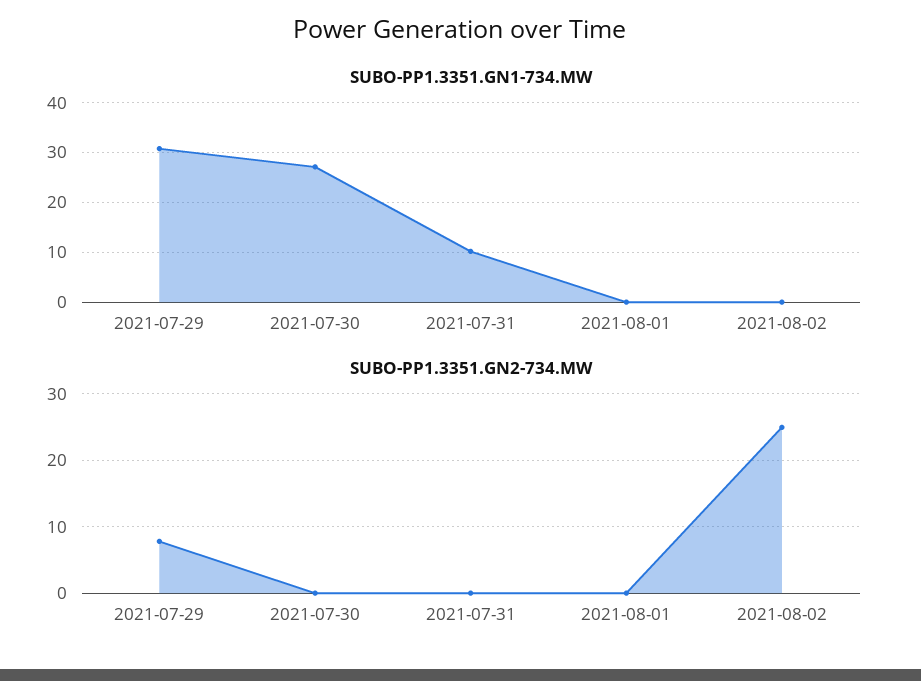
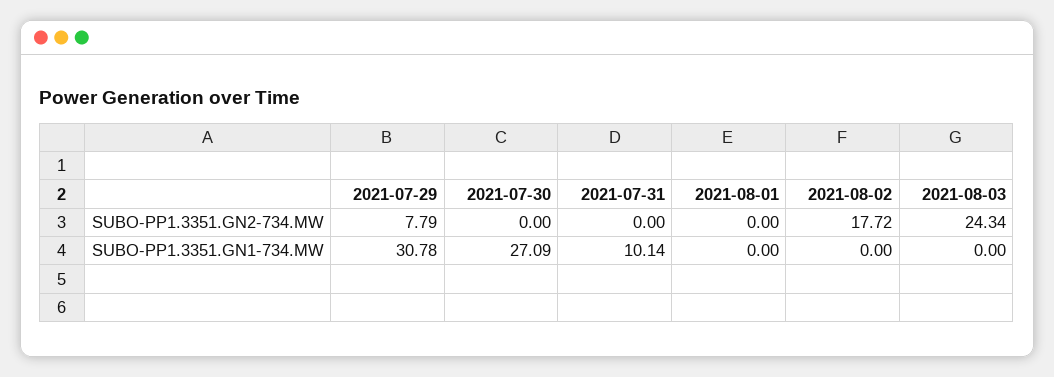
SUBO-PP1.3351.GN2-734.MW, 2021-08-02: 25 -> 17.72
SUBO-PP1.3351.GN2-734.MW, 2021-08-03: none -> 24.34
SUBO-PP1.3351.GN1-734.MW, 2021-08-03: none -> 0

